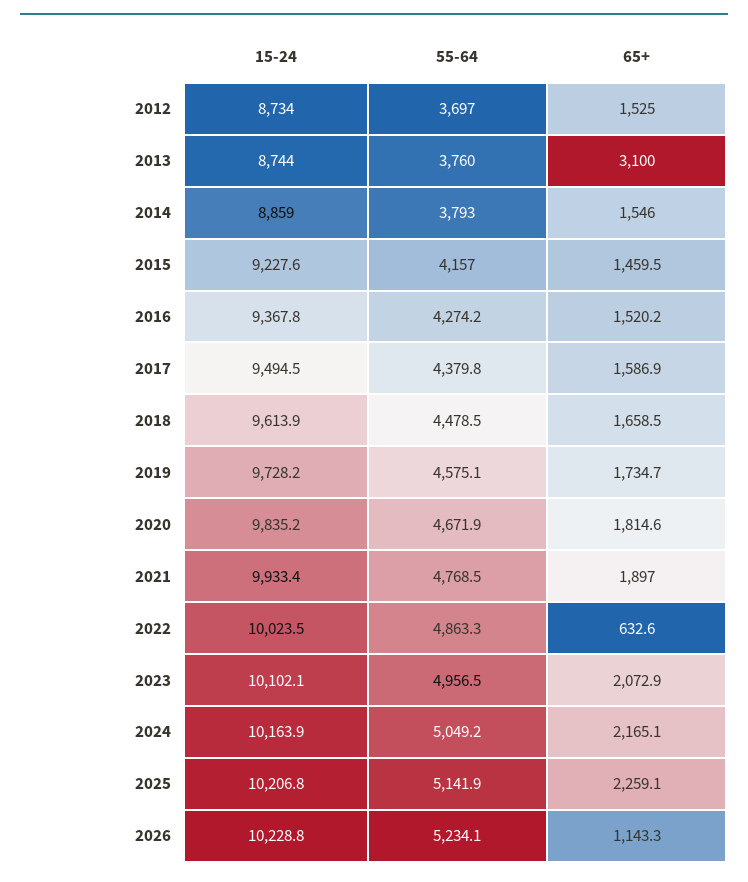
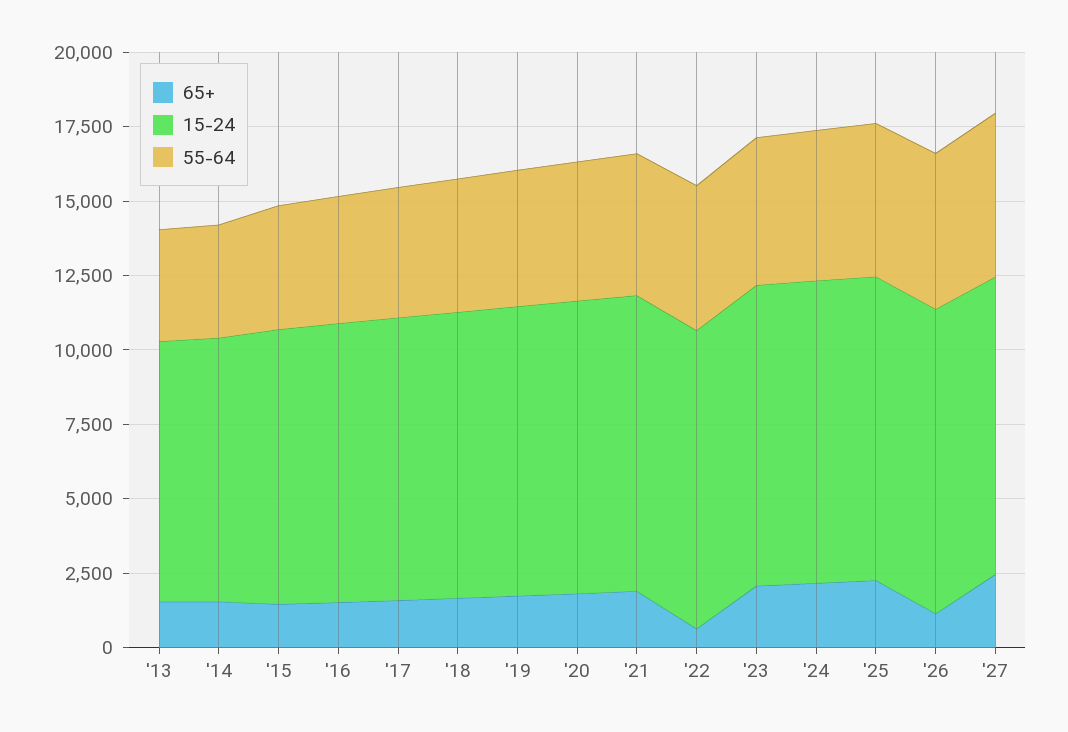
15-24, 2012: 8734 -> none
55-64, 2012: 3697 -> none
65+, 2012: 1525 -> none
65+, 2013: 3100 -> 1500
65+, '27: none -> 2500
15-24, '27: none -> 10000
55-64, '27: none -> 5500

